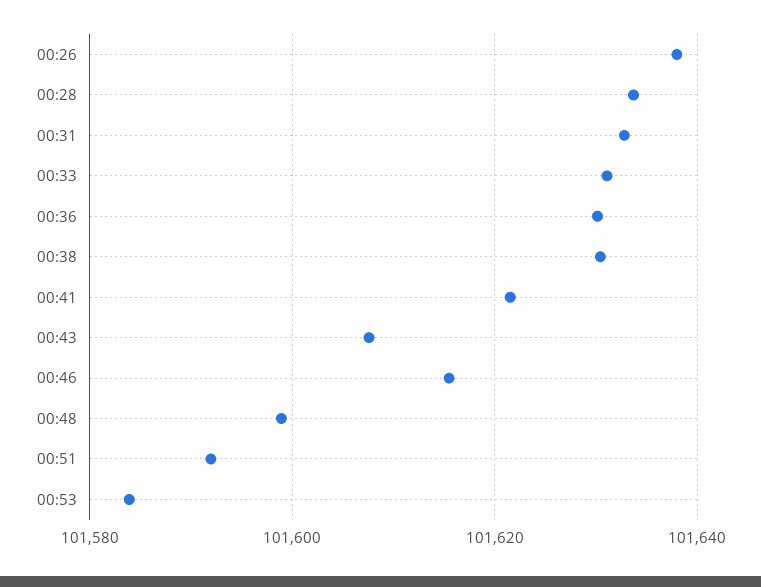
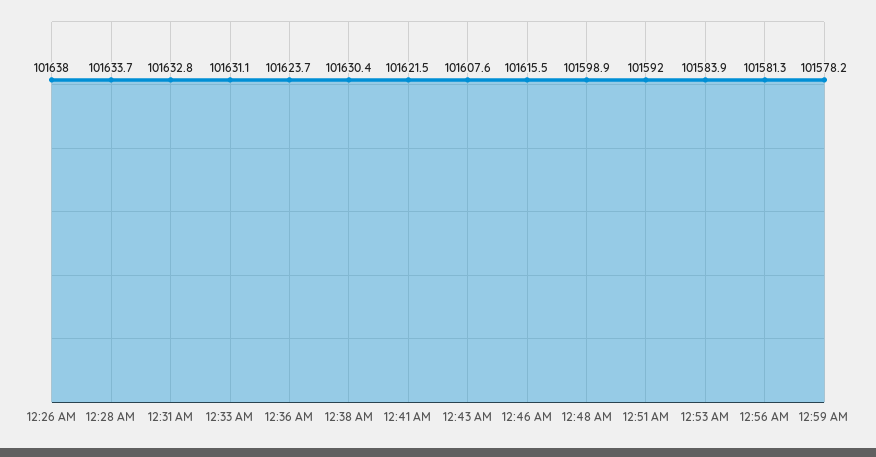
00:36: 101630 -> 101623.7
12:56 AM: none -> 101581.3
12:59 AM: none -> 101578.2

